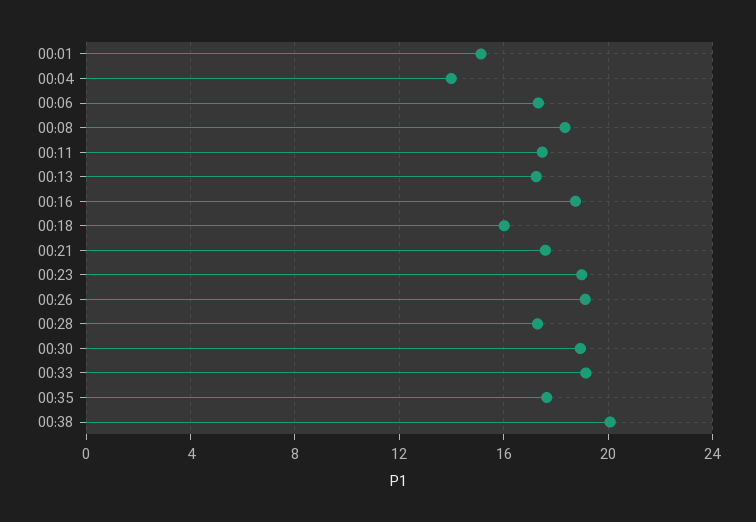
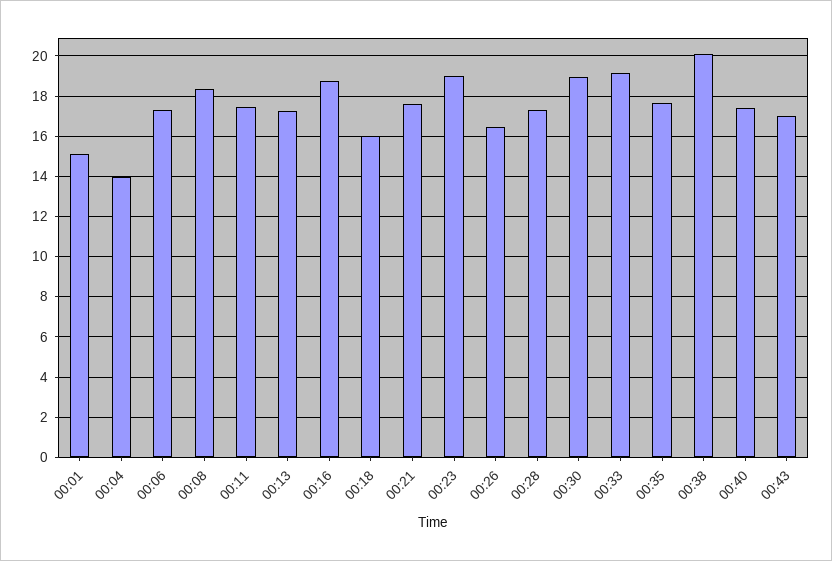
00:26: 19 -> 16.5
00:40: none -> 17.5
00:43: none -> 17

